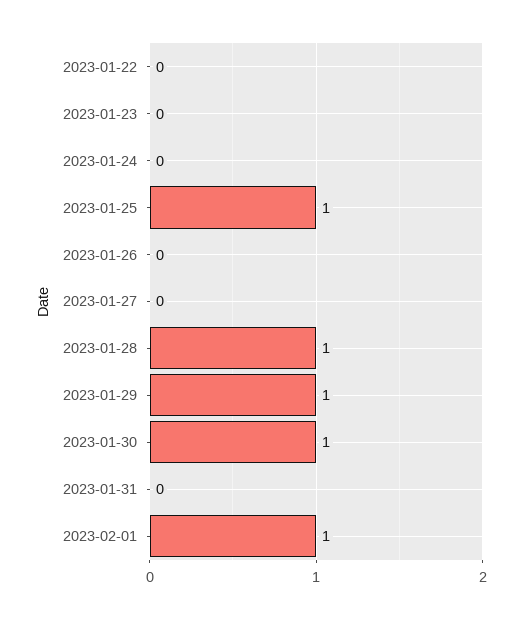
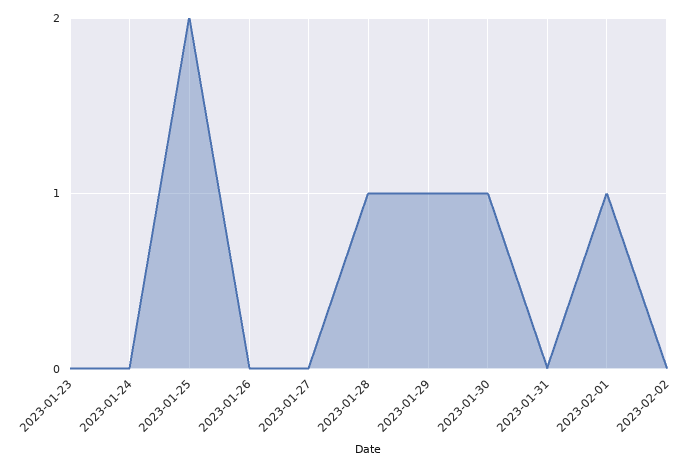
2023-01-22: 0 -> none
2023-01-25: 1 -> 2
2023-02-02: none -> 0

